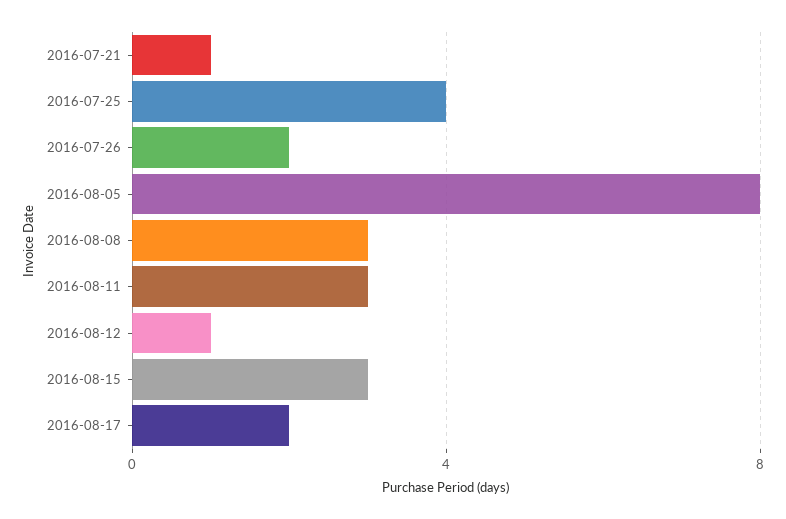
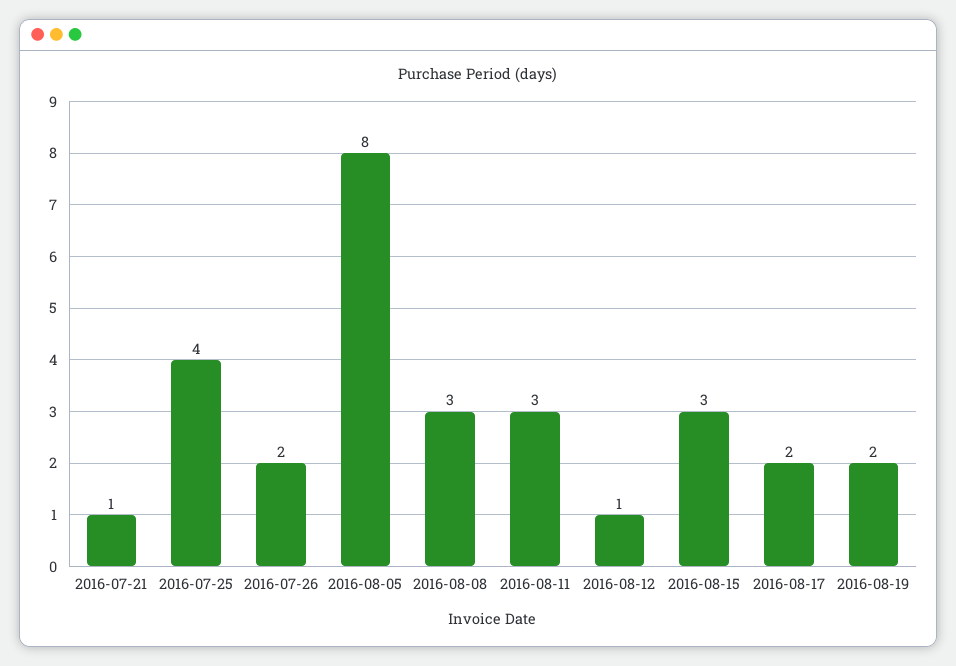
2016-08-19: none -> 2

